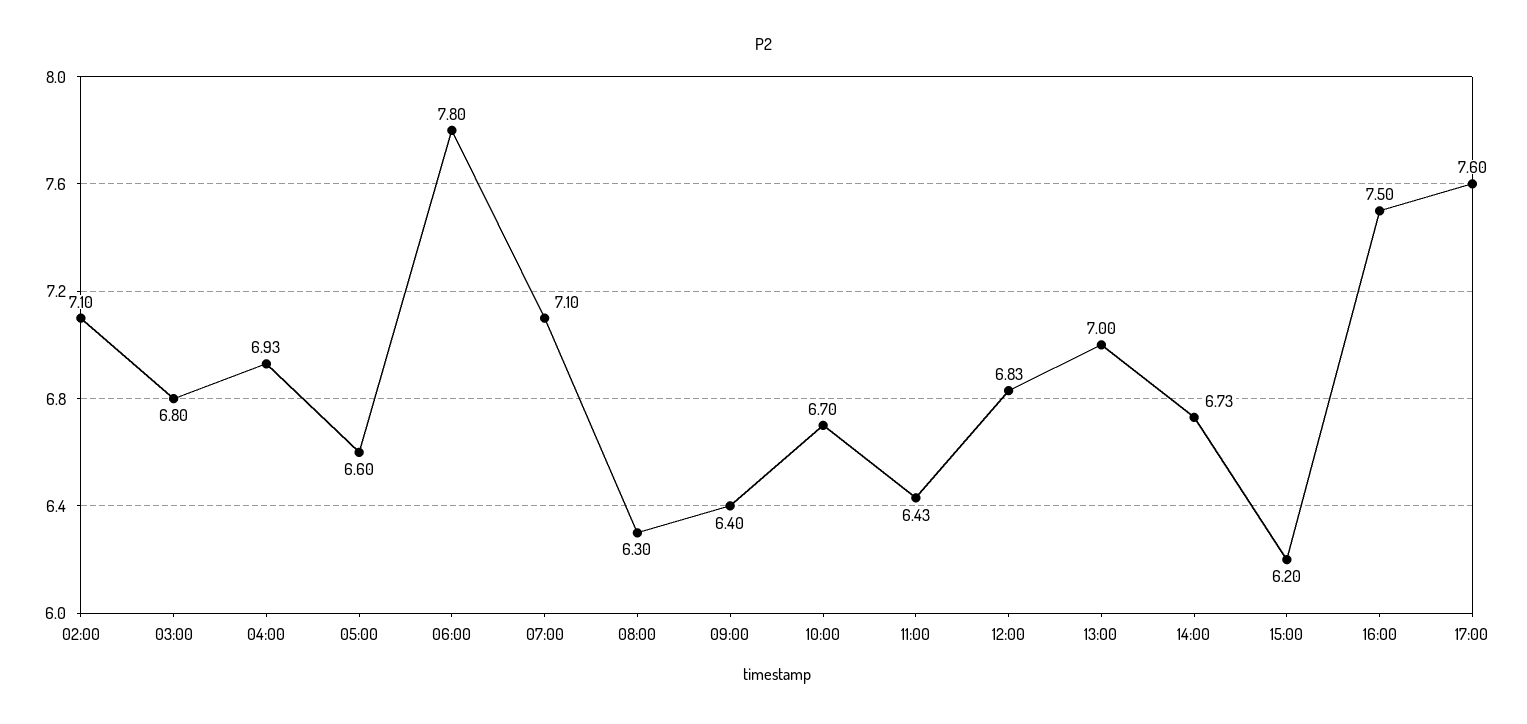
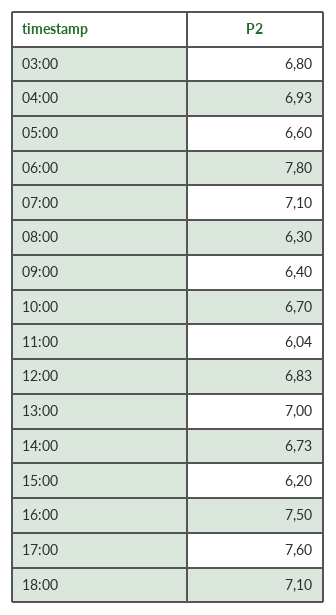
02:00: 7.1 -> none
11:00: 6.43 -> 6.04
18:00: none -> 7.1

